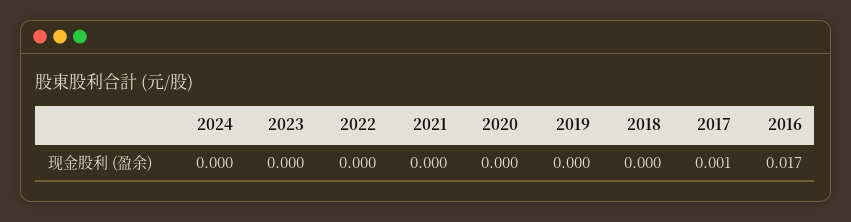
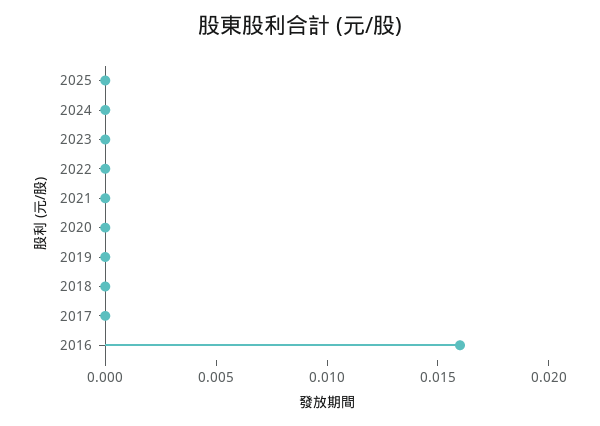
2017: 0.001 -> 0
2016: 0.017 -> 0.016
2025: none -> 0

